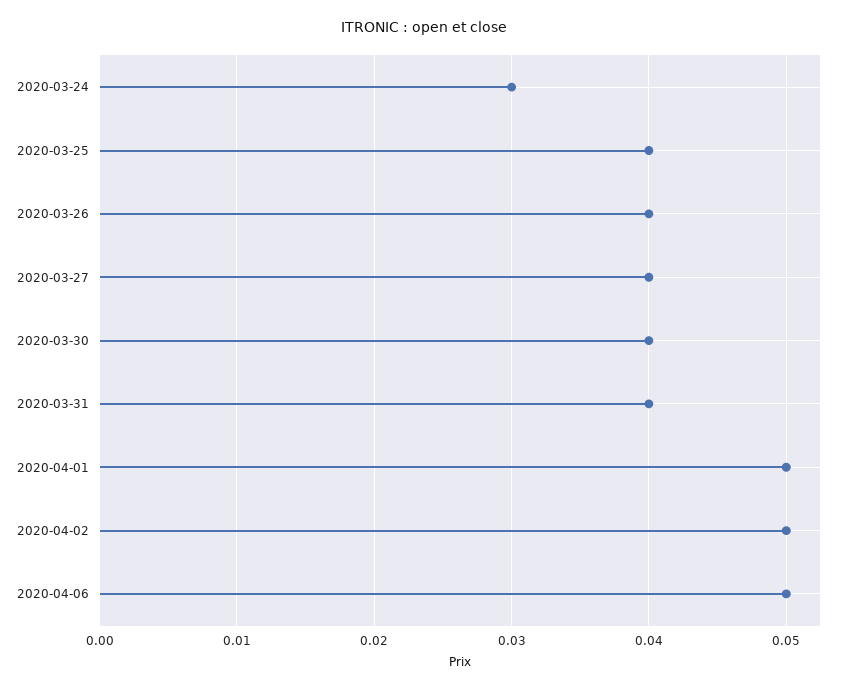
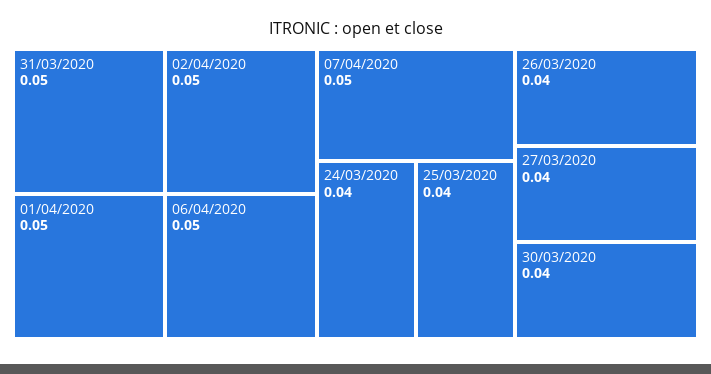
2020-03-24: 0.03 -> 0.04
2020-03-31: 0.04 -> 0.05
07/04/2020: none -> 0.05

